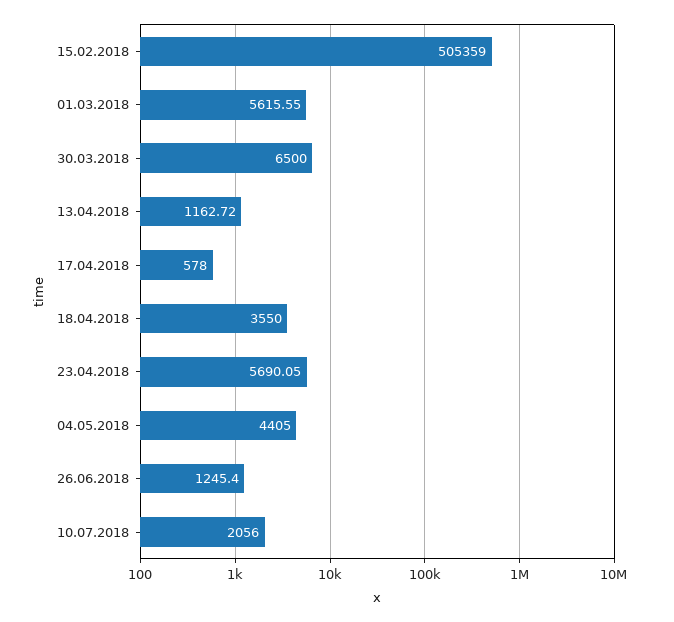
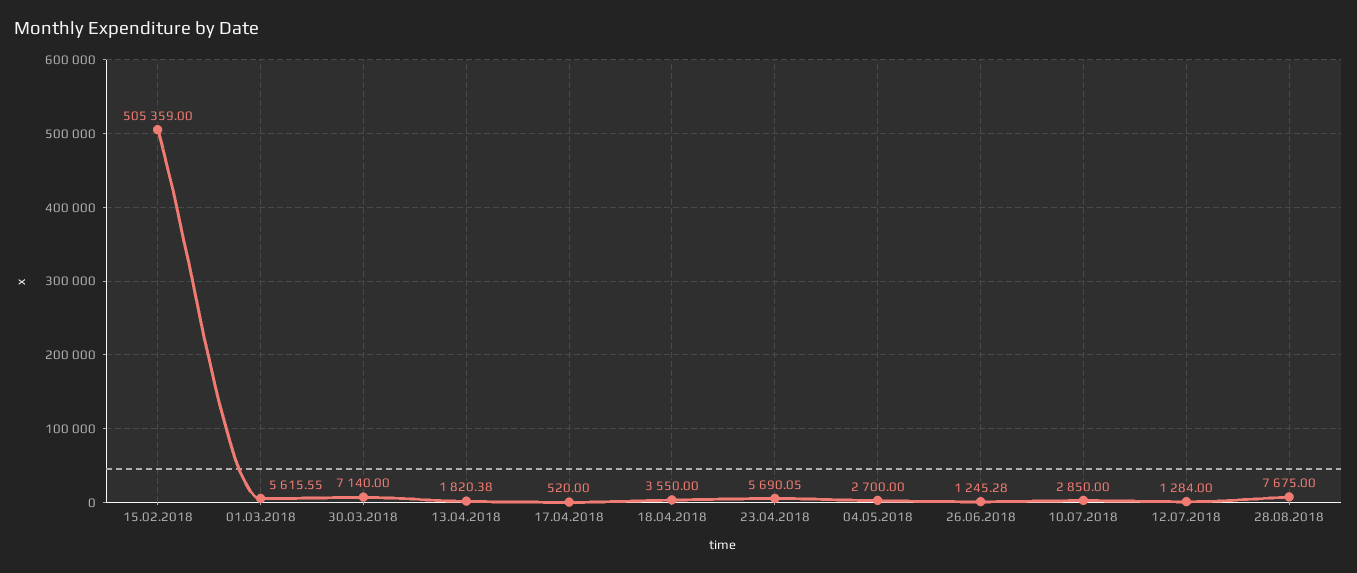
30.03.2018: 6500 -> 7140
13.04.2018: 1162.72 -> 1820.38
17.04.2018: 578 -> 520
04.05.2018: 4405 -> 2700
26.06.2018: 1245.4 -> 1245.28
10.07.2018: 2056 -> 2850
12.07.2018: none -> 1284
28.08.2018: none -> 7675

